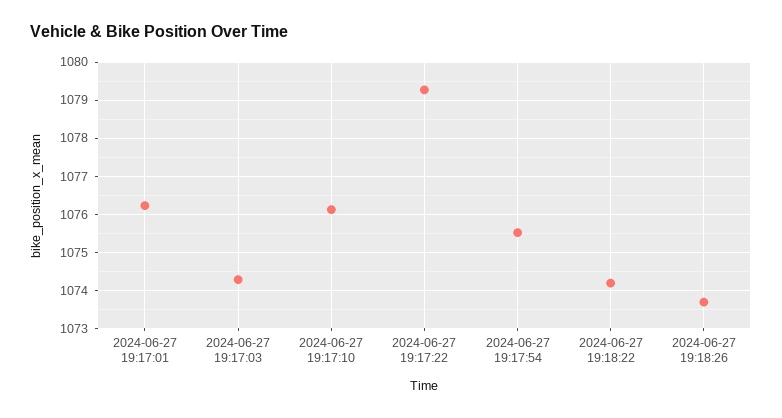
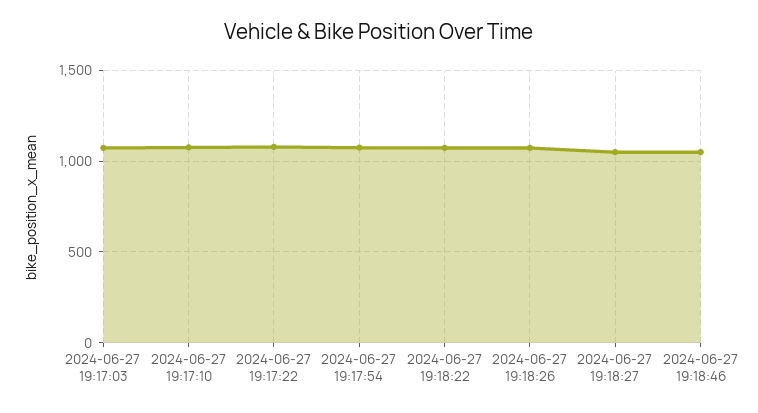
2024-06-27 19:17:01: 1076.2 -> none
2024-06-27 19:18:27: none -> 1050
2024-06-27 19:18:46: none -> 1050

